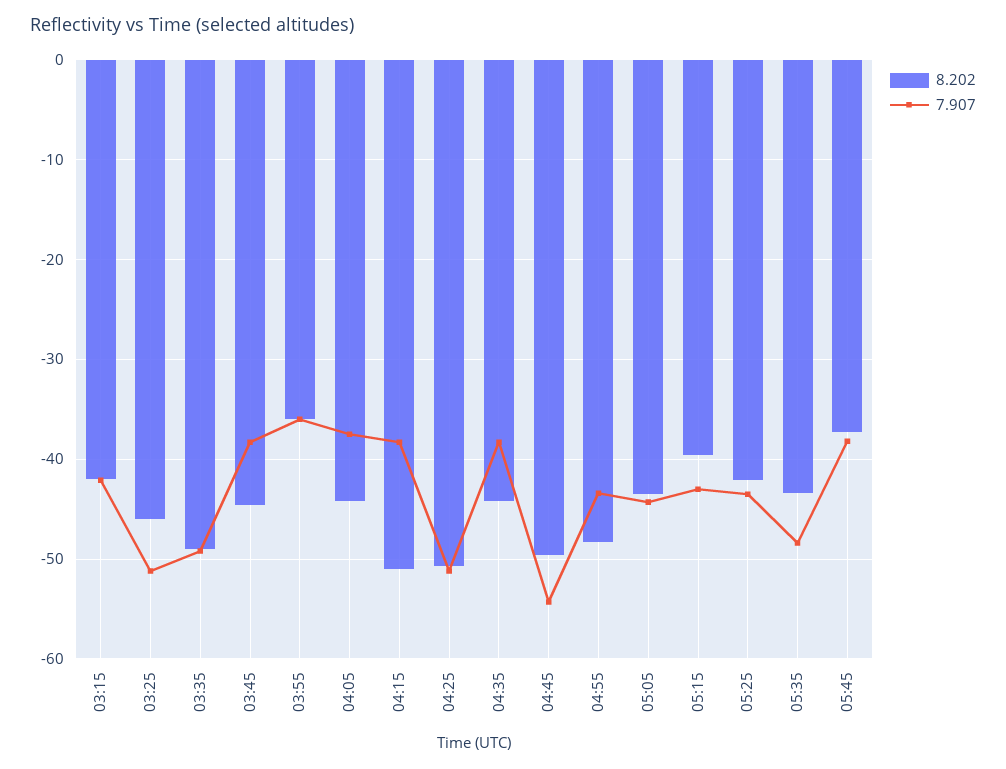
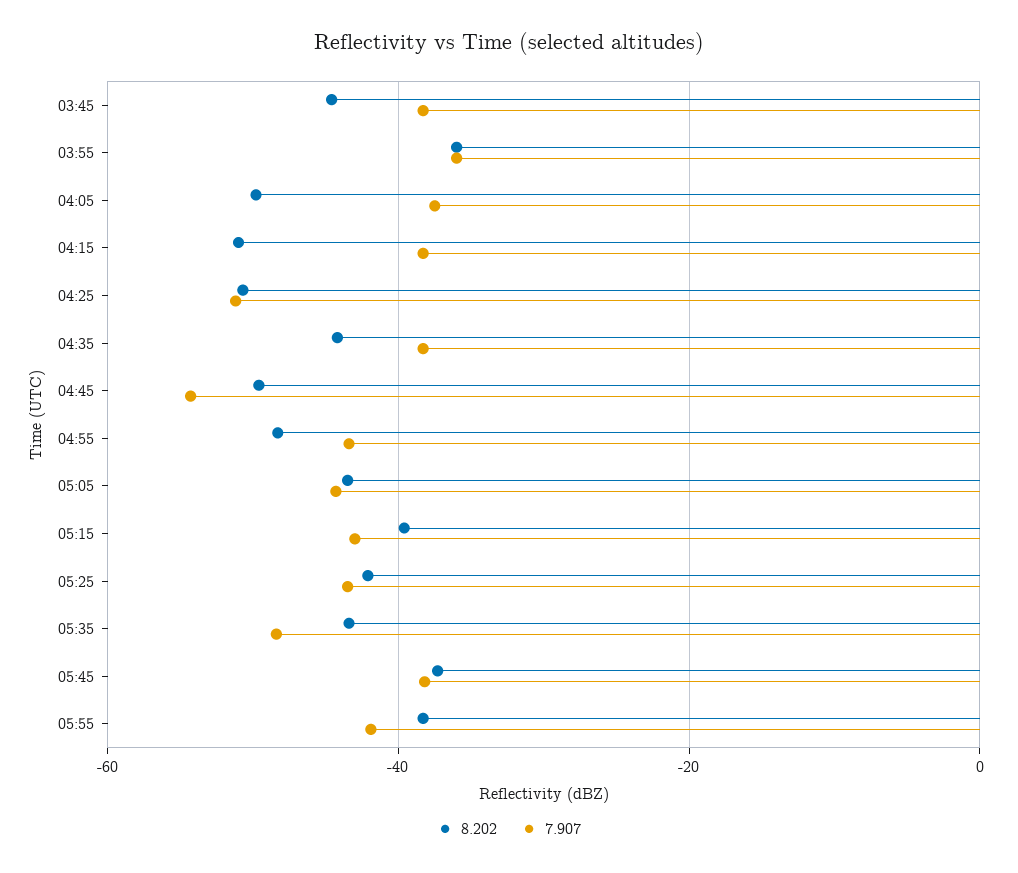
8.202, 03:15: -42 -> none
7.907, 03:15: -42 -> none
8.202, 03:25: -46 -> none
7.907, 03:25: -51 -> none
8.202, 03:35: -49 -> none
7.907, 03:35: -49 -> none
8.202, 04:05: -44 -> -50
8.202, 05:55: none -> -38
7.907, 05:55: none -> -42

